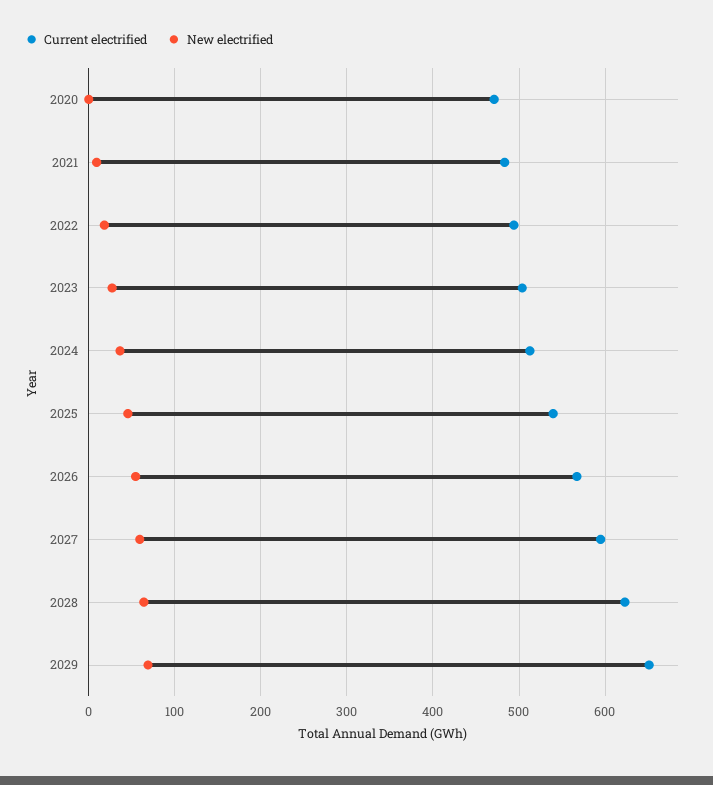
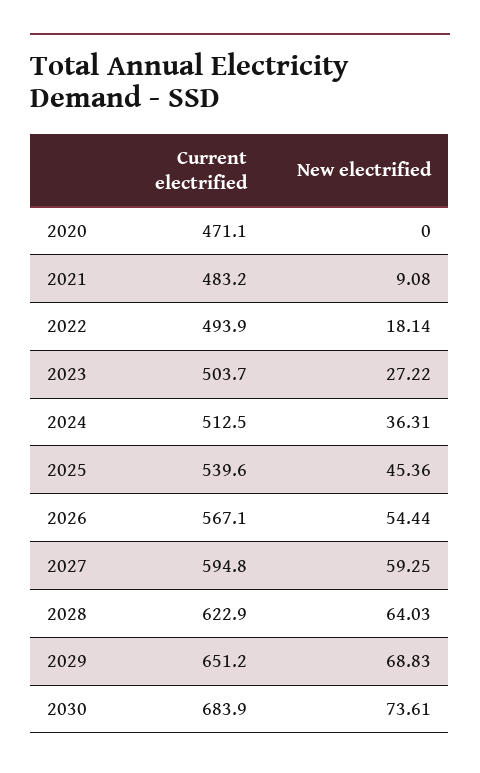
Current electrified, 2030: none -> 683.9
New electrified, 2030: none -> 73.61

